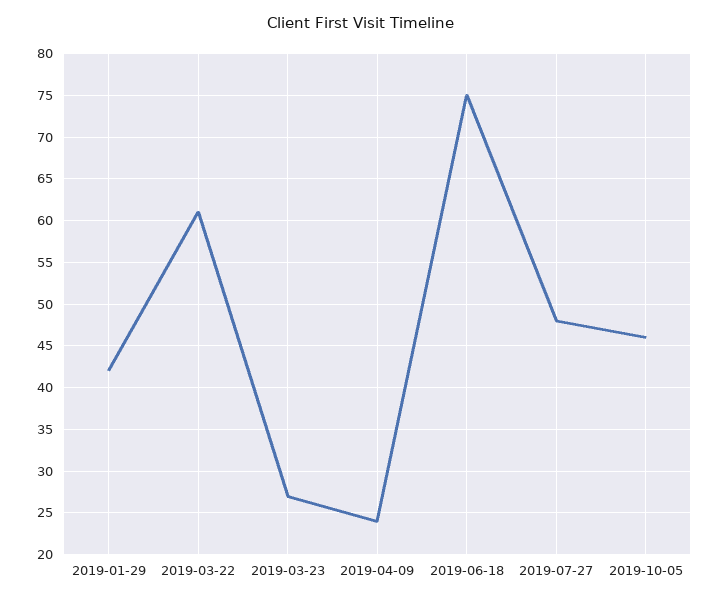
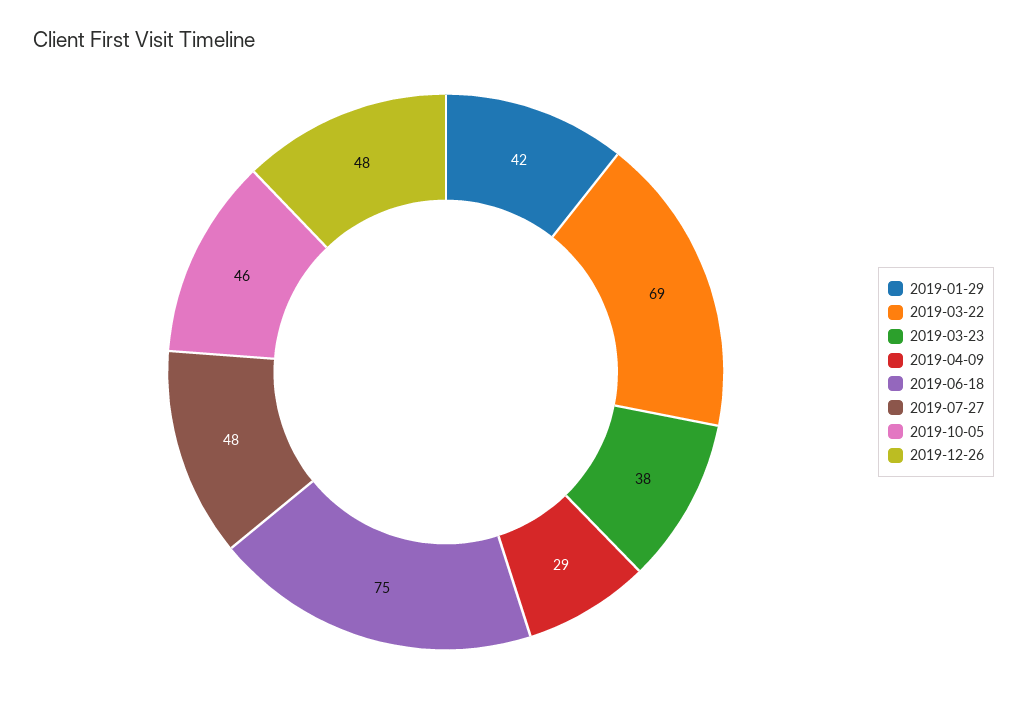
2019-03-22: 61 -> 69
2019-03-23: 27 -> 38
2019-04-09: 24 -> 29
2019-12-26: none -> 48

